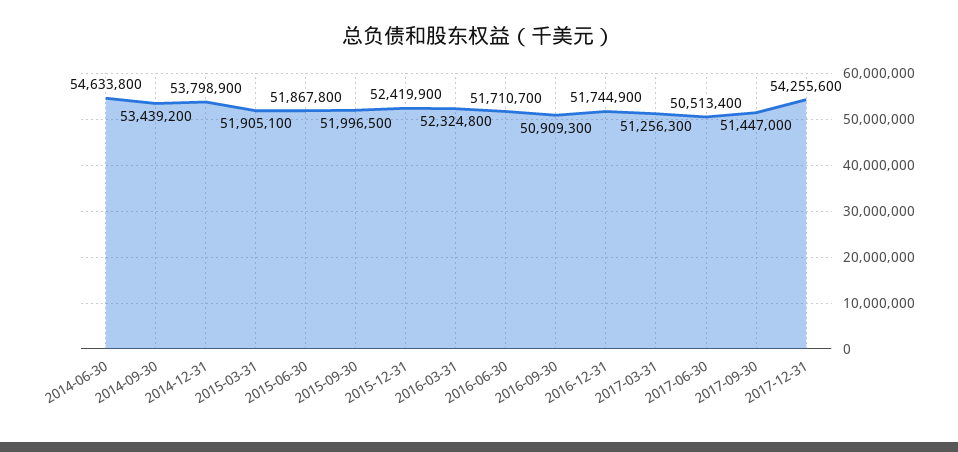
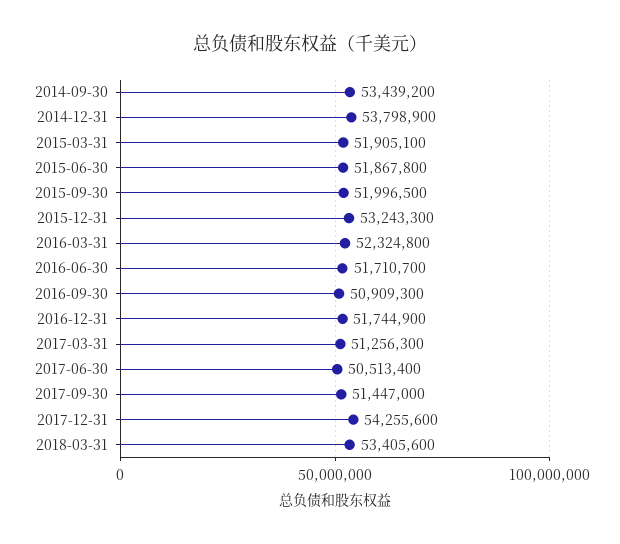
2014-06-30: 54633800 -> none
2015-12-31: 52419900 -> 53243300
2018-03-31: none -> 53405600

